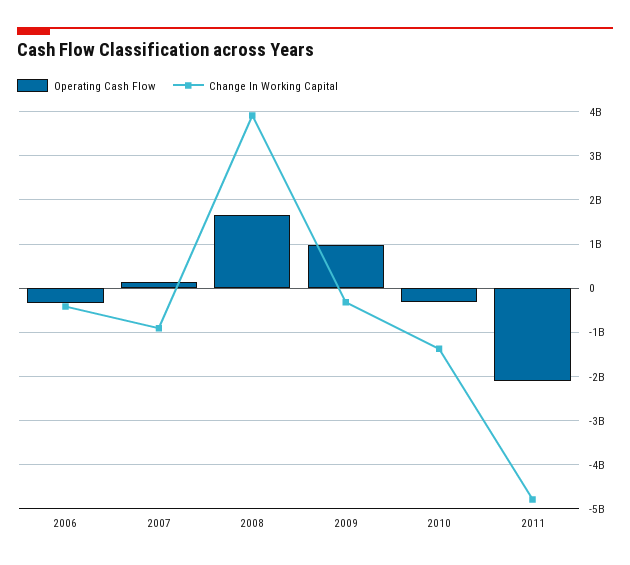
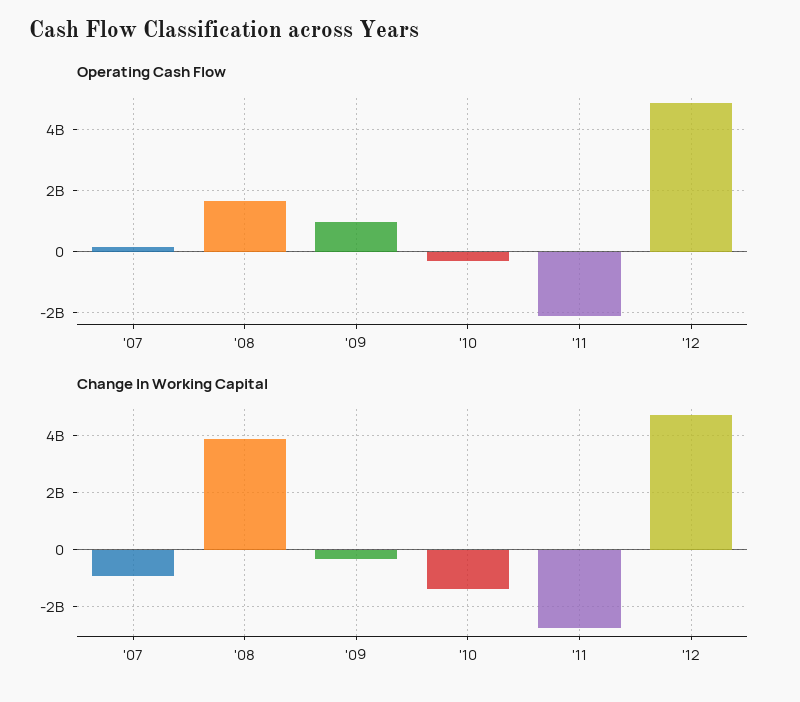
Operating Cash Flow, 2006: -400000000 -> none
Change In Working Capital, 2006: -400000000 -> none
Change In Working Capital, 2011: -4800000000 -> -2750000000
Operating Cash Flow, '12: none -> 4800000000
Change In Working Capital, '12: none -> 4750000000

